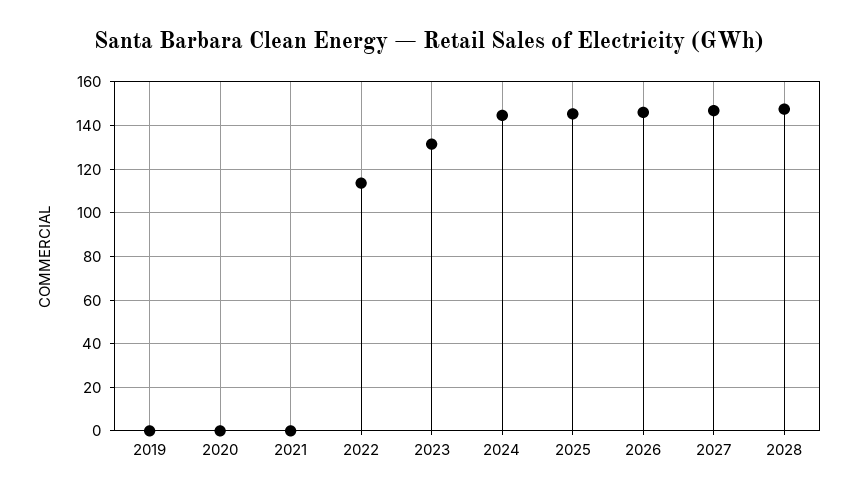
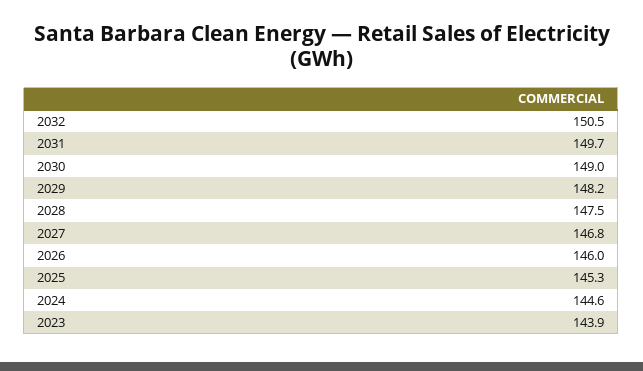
2019: 0 -> none
2020: 0 -> none
2021: 0 -> none
2022: 115 -> none
2023: 130 -> 143.9
2032: none -> 150.5
2031: none -> 149.7
2030: none -> 149
2029: none -> 148.2

